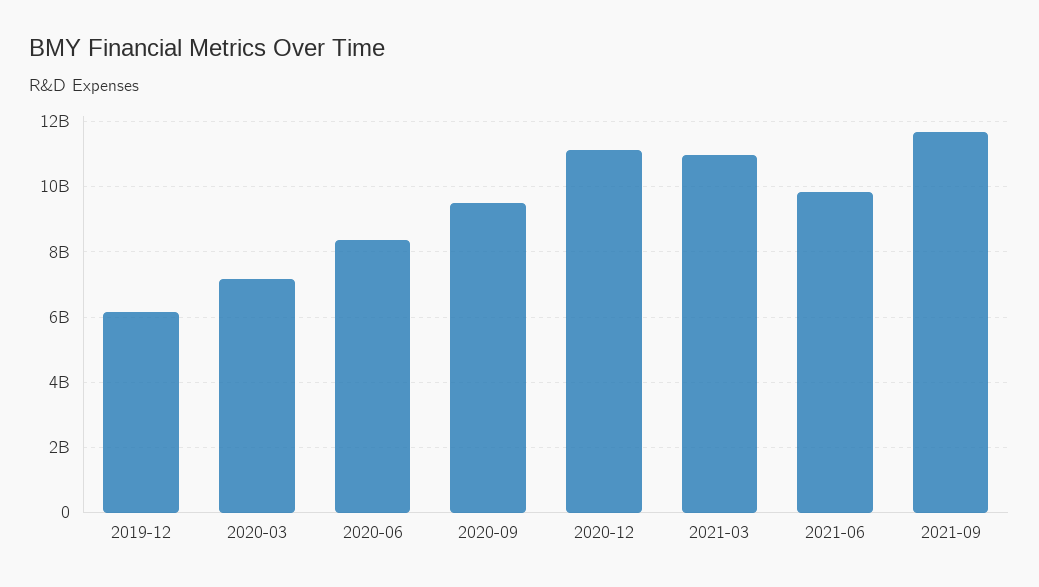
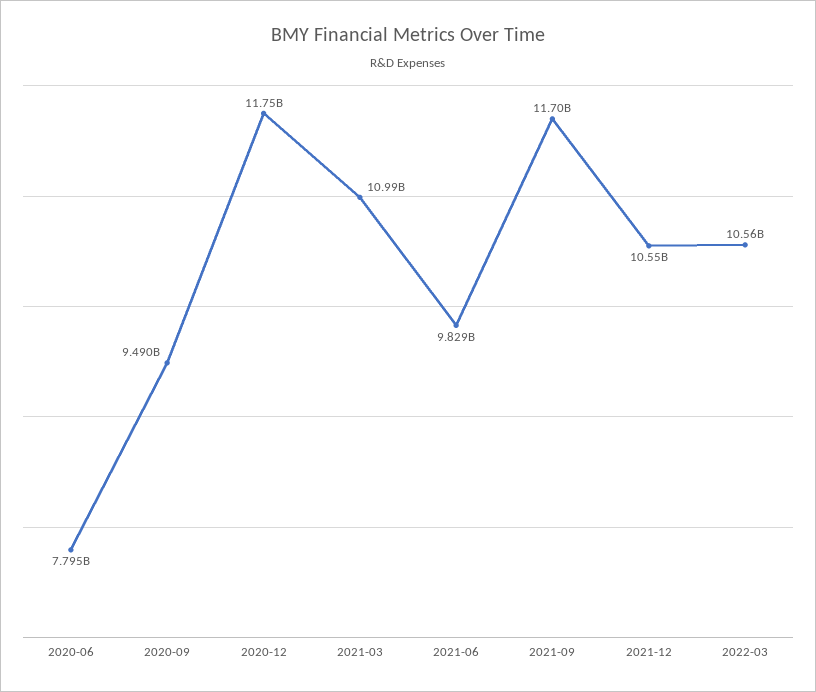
2019-12: 6200000000 -> none
2020-03: 7200000000 -> none
2020-06: 8400000000 -> 7795000000
2020-12: 11200000000 -> 11750000000
2021-12: none -> 10550000000
2022-03: none -> 10560000000

